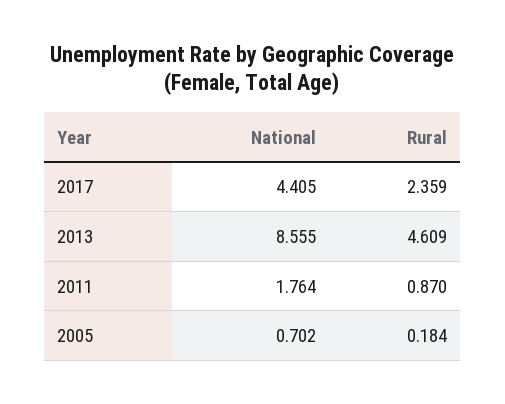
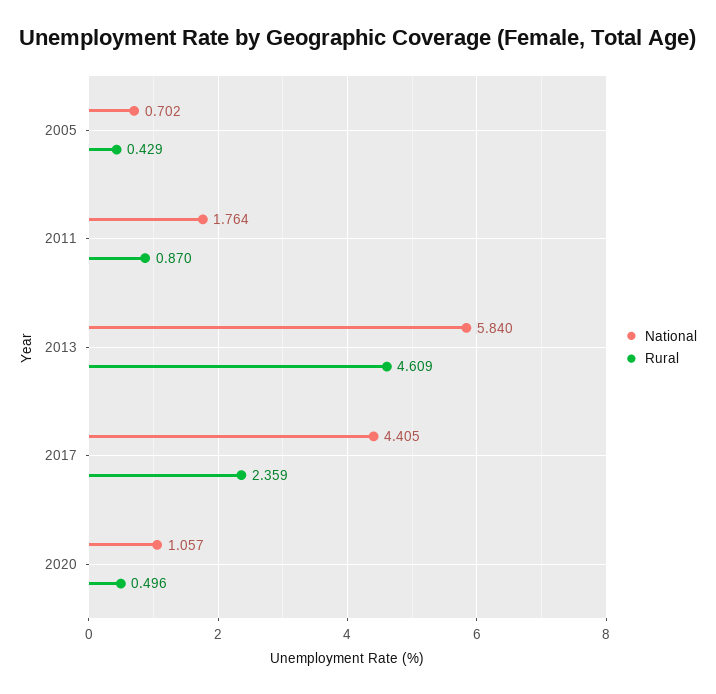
National, 2013: 8.555 -> 5.84
Rural, 2005: 0.184 -> 0.429
National, 2020: none -> 1.057
Rural, 2020: none -> 0.496

